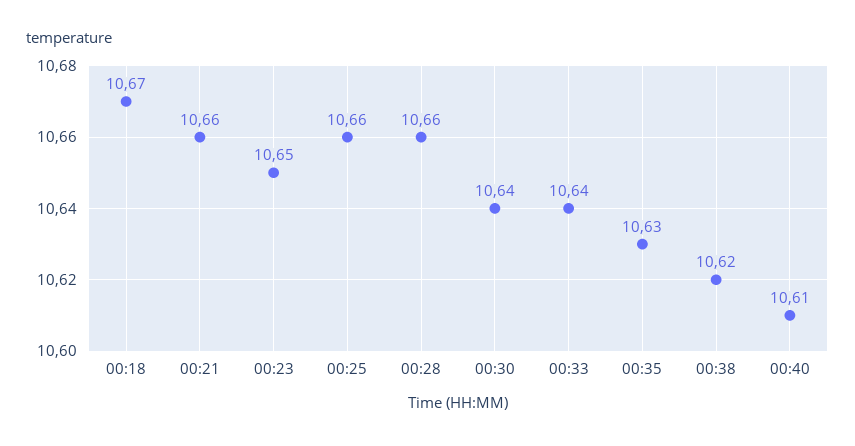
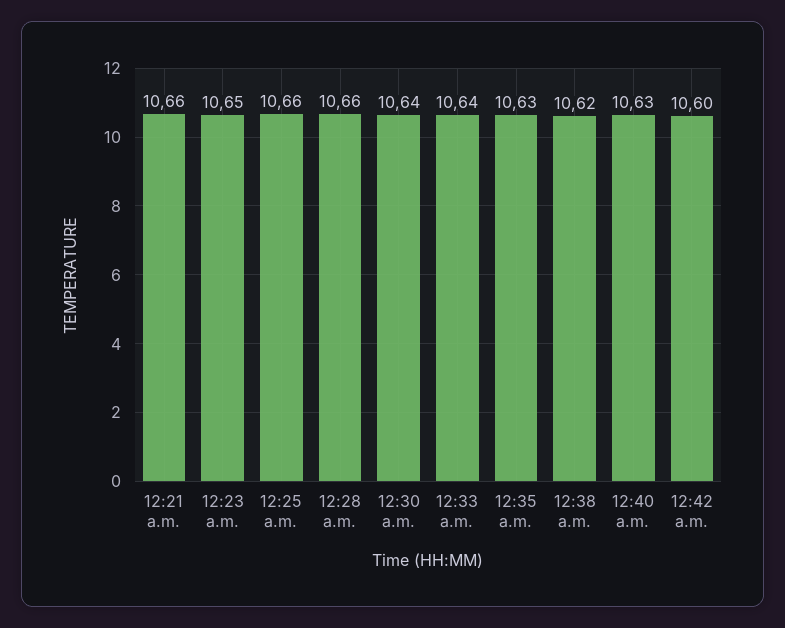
00:18: 10.67 -> none
00:40: 10.61 -> 10.63
12:42 a.m.: none -> 10.6

